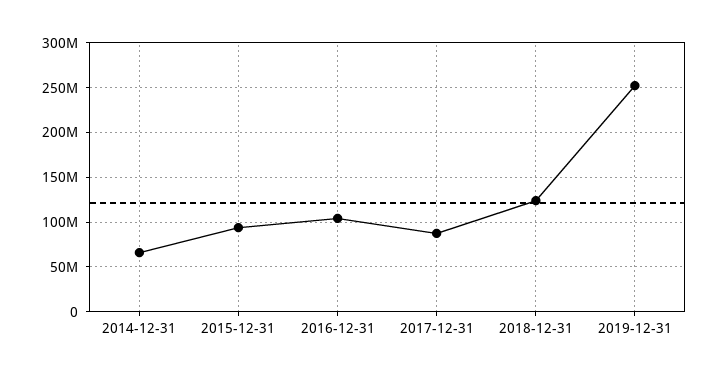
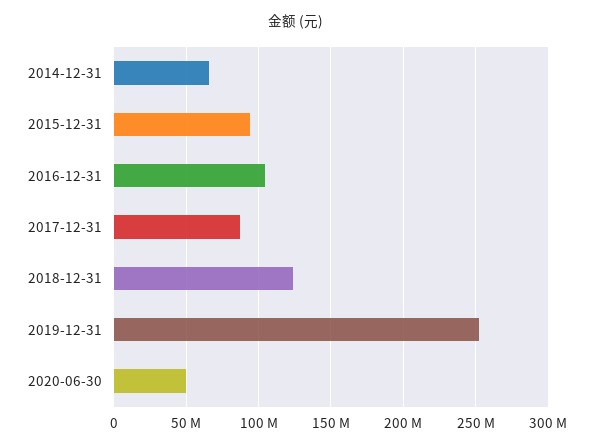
2020-06-30: none -> 50000000

